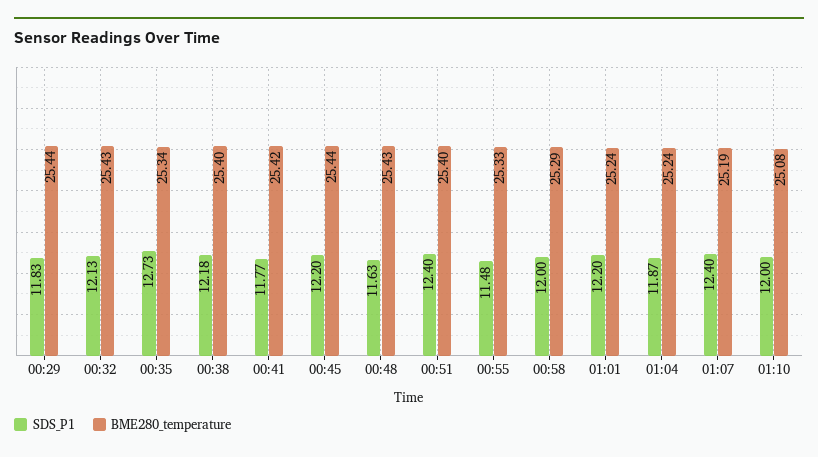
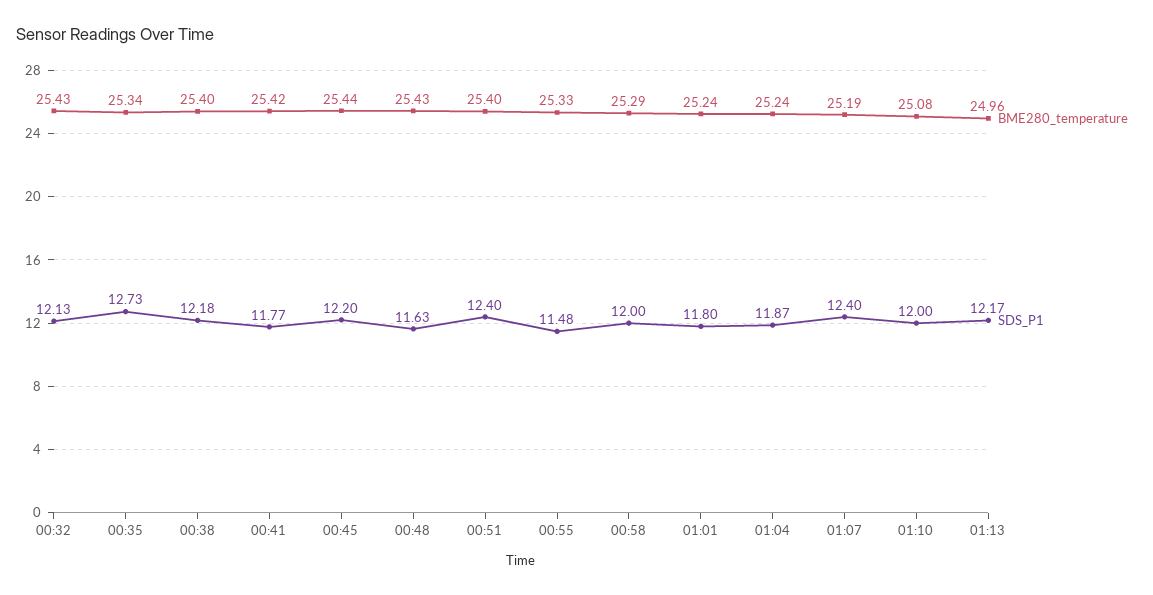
SDS_P1, 00:29: 11.83 -> none
BME280_temperature, 00:29: 25.44 -> none
SDS_P1, 01:01: 12.2 -> 11.8
BME280_temperature, 01:13: none -> 24.96
SDS_P1, 01:13: none -> 12.17

